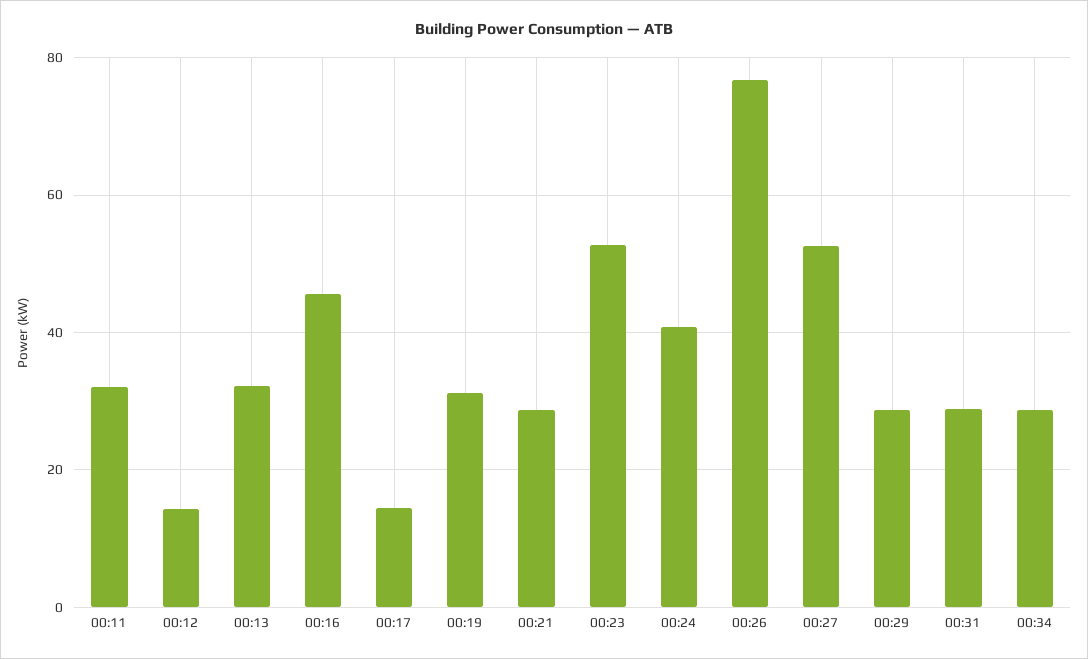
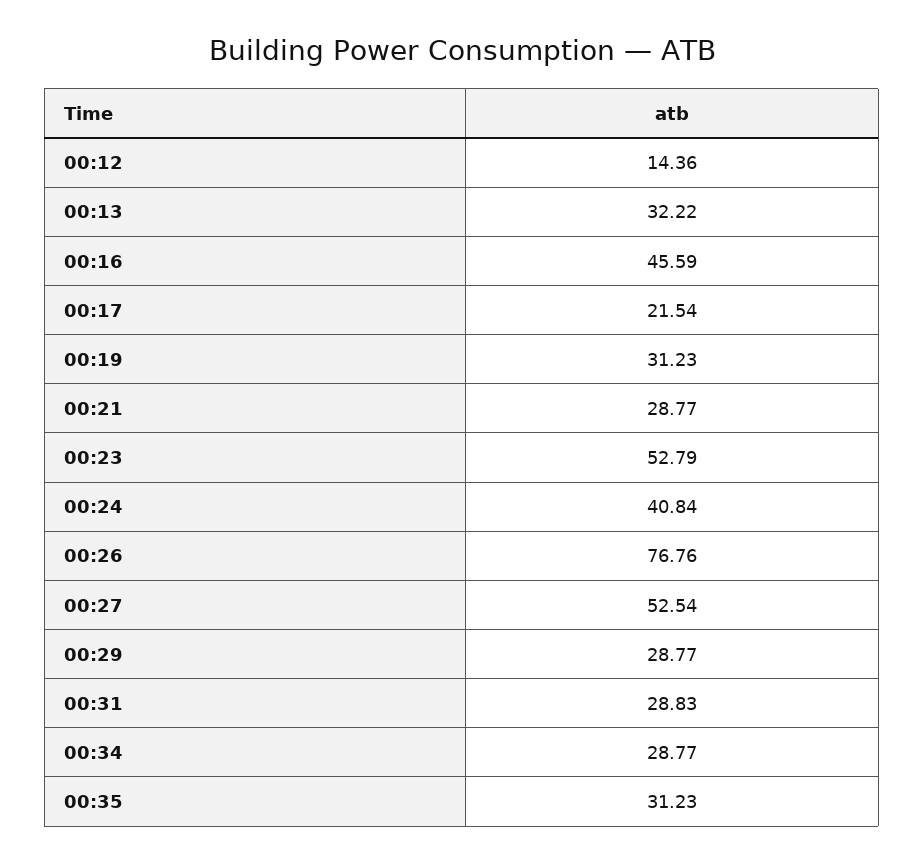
00:11: 32 -> none
00:17: 14 -> 21.54
00:35: none -> 31.23

